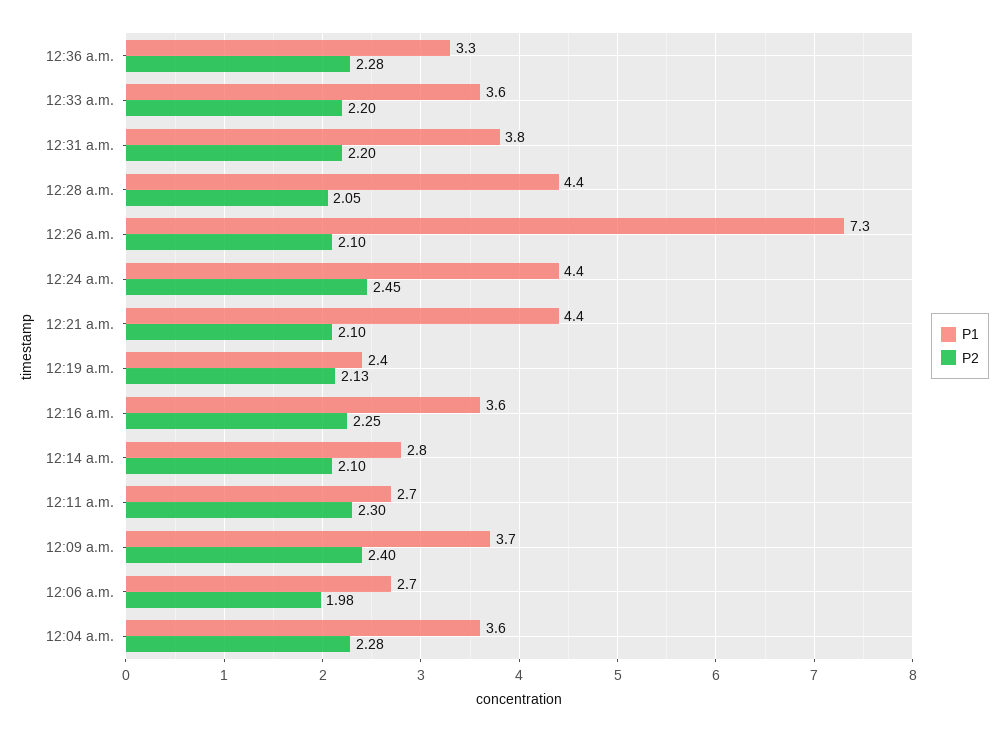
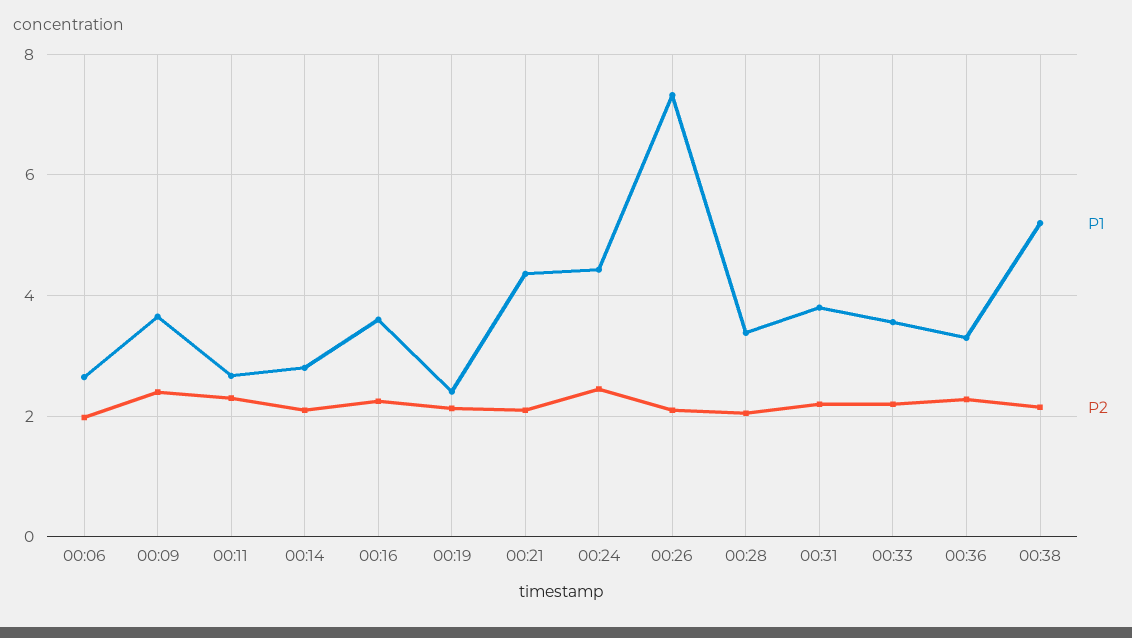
P1, 12:28 a.m.: 4.4 -> 3.4
P1, 12:04 a.m.: 3.6 -> none
P2, 12:04 a.m.: 2.28 -> none
P1, 00:38: none -> 5.2
P2, 00:38: none -> 2.2

